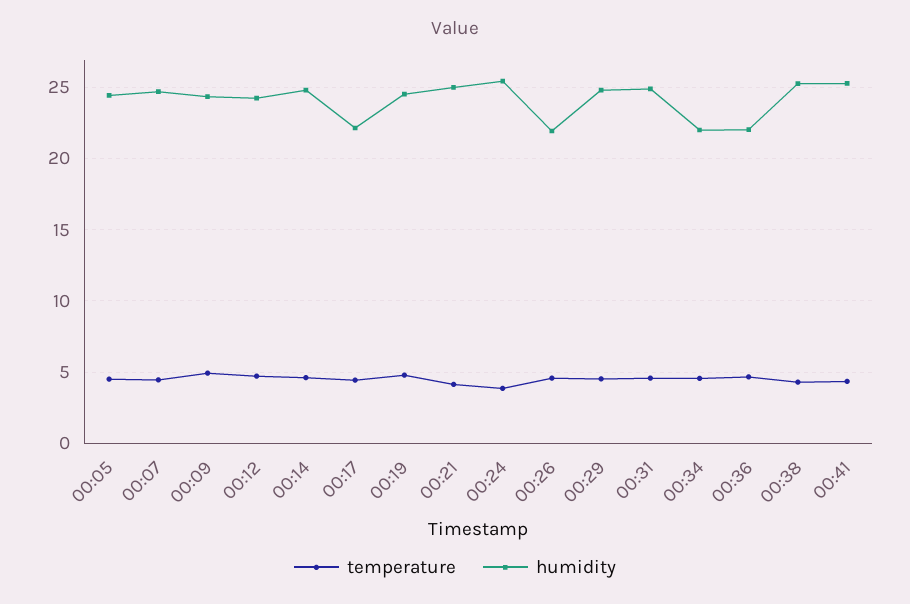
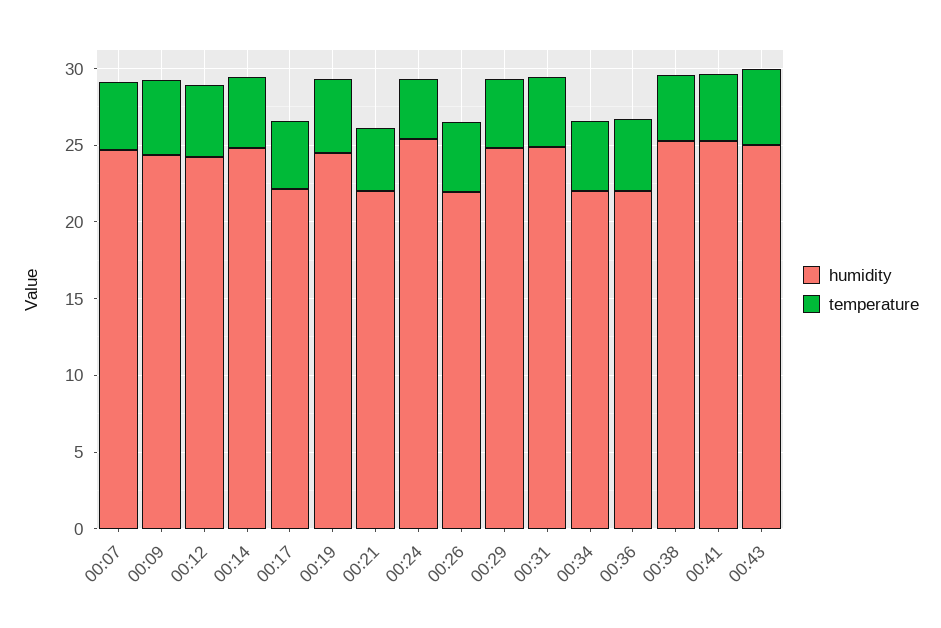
temperature, 00:05: 4.5 -> none
humidity, 00:05: 24.5 -> none
humidity, 00:21: 25 -> 22
humidity, 00:43: none -> 25
temperature, 00:43: none -> 5

